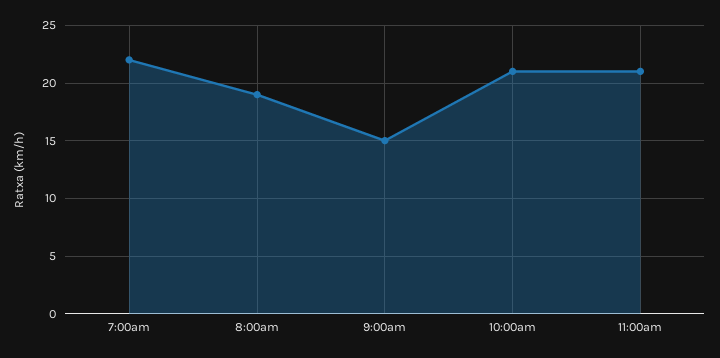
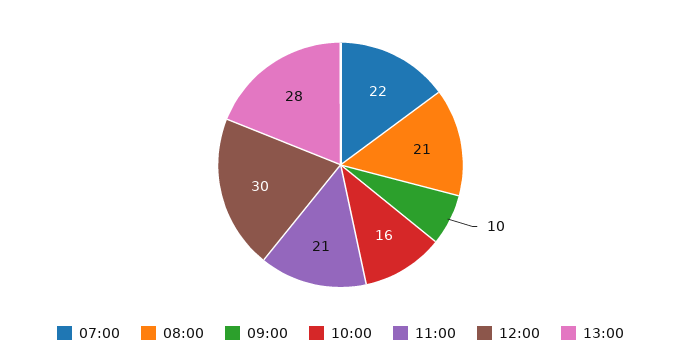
8:00am: 19 -> 21
9:00am: 15 -> 10
10:00am: 21 -> 16
12:00: none -> 30
13:00: none -> 28

